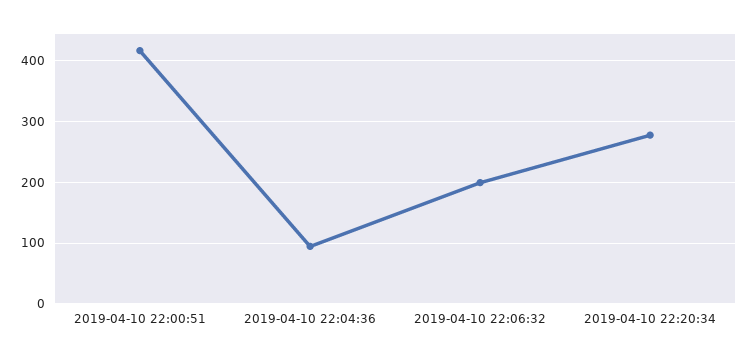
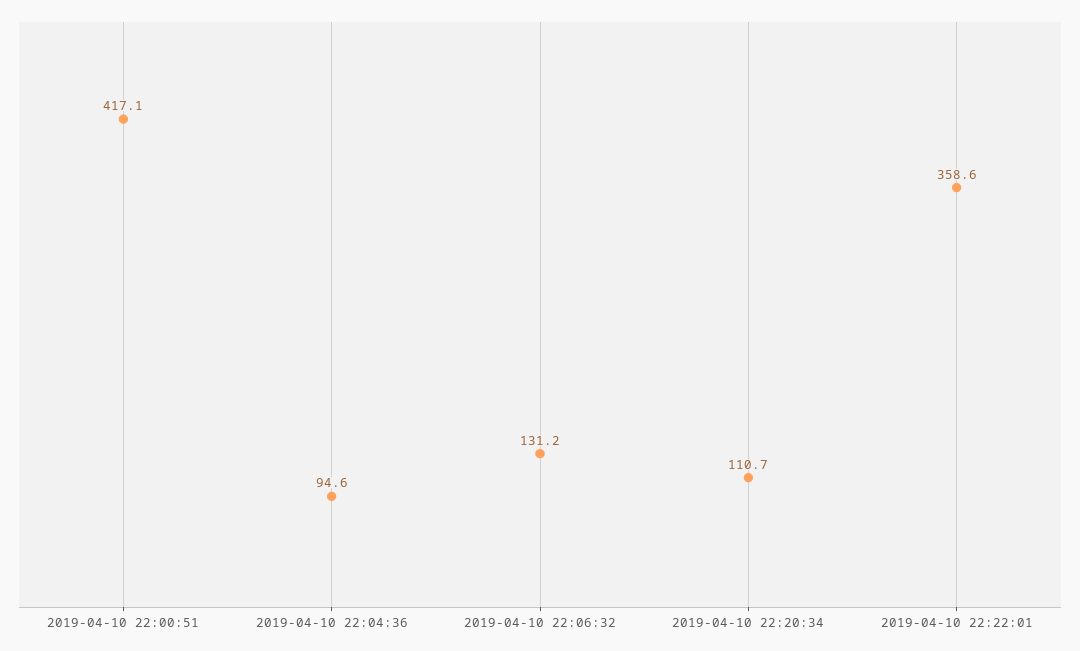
2019-04-10 22:06:32: 200 -> 131.2
2019-04-10 22:20:34: 280 -> 110.7
2019-04-10 22:22:01: none -> 358.6

